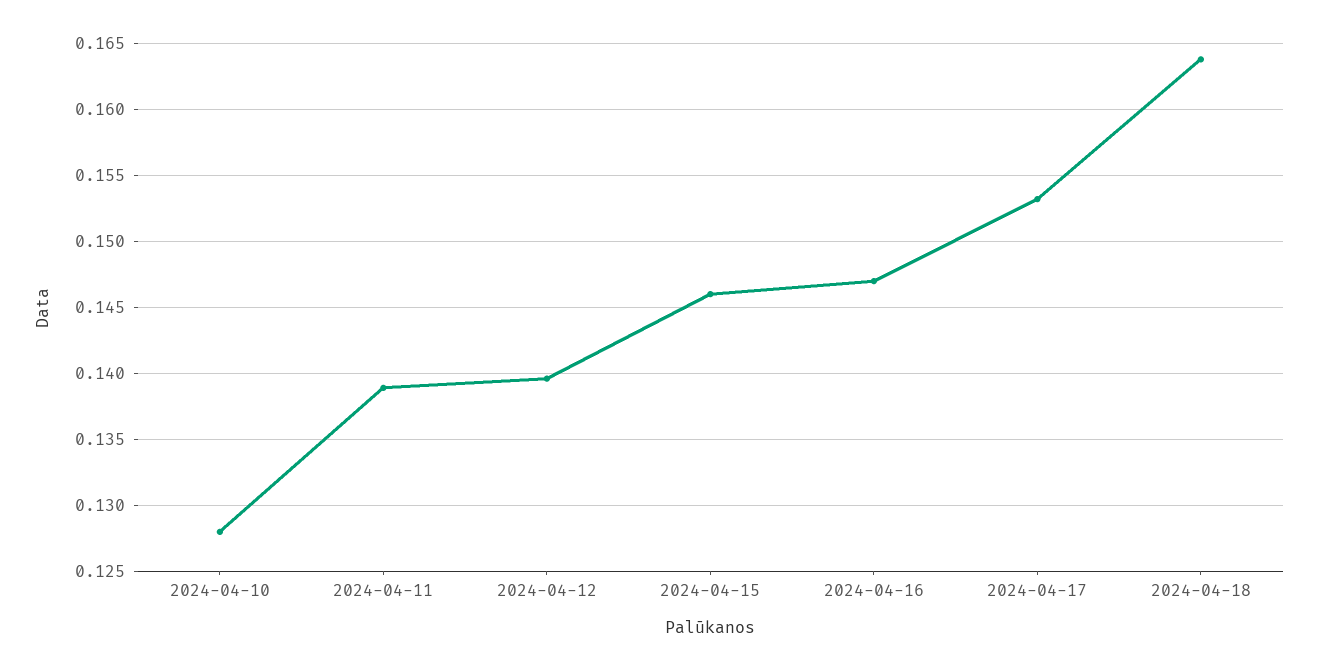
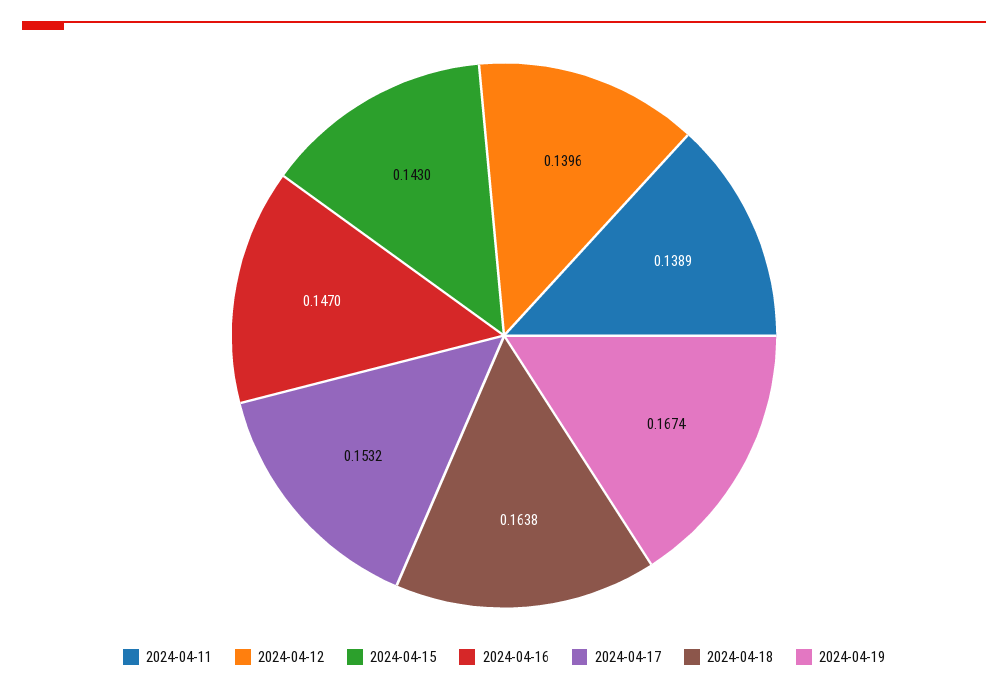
2024-04-10: 0.128 -> none
2024-04-15: 0.146 -> 0.143
2024-04-19: none -> 0.1674

